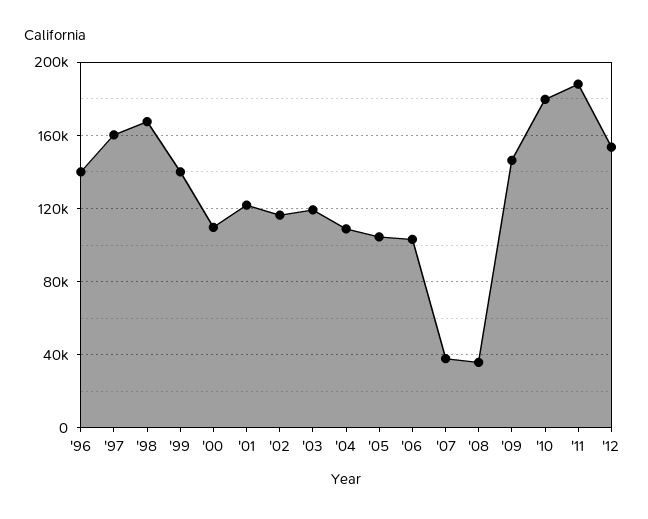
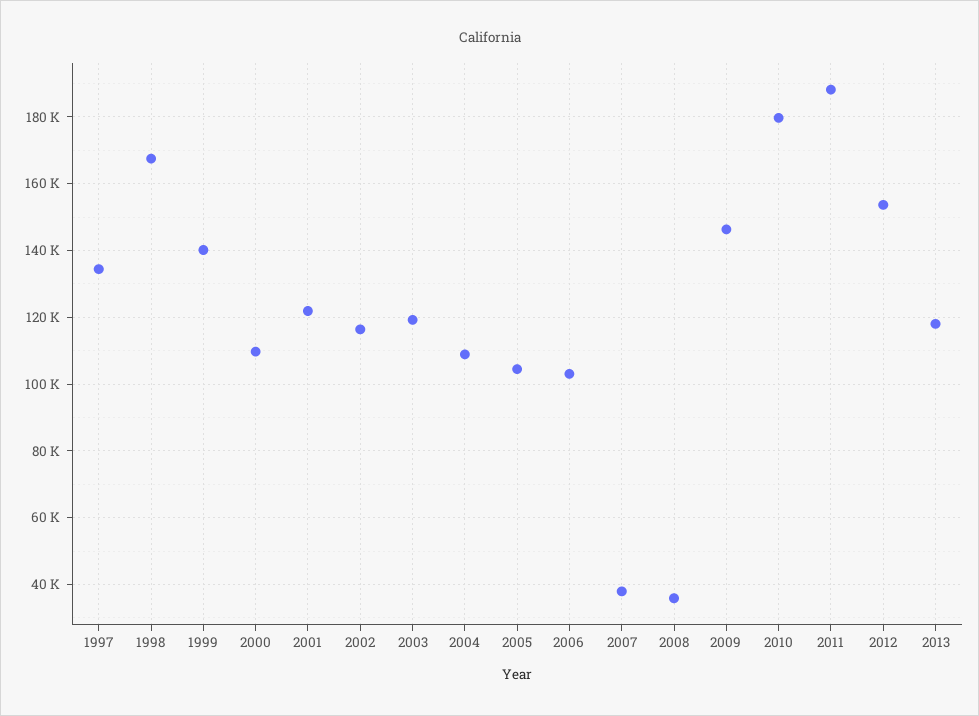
'96: 140000 -> none
'97: 160000 -> 134000
2013: none -> 118000

